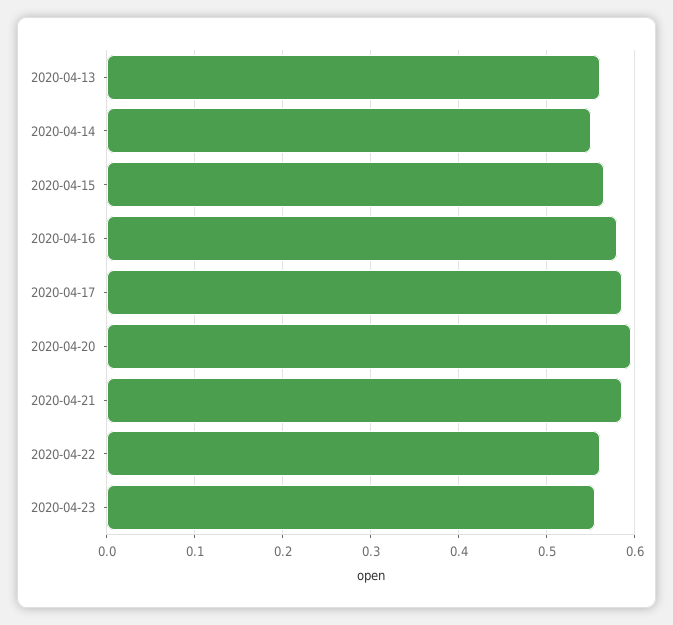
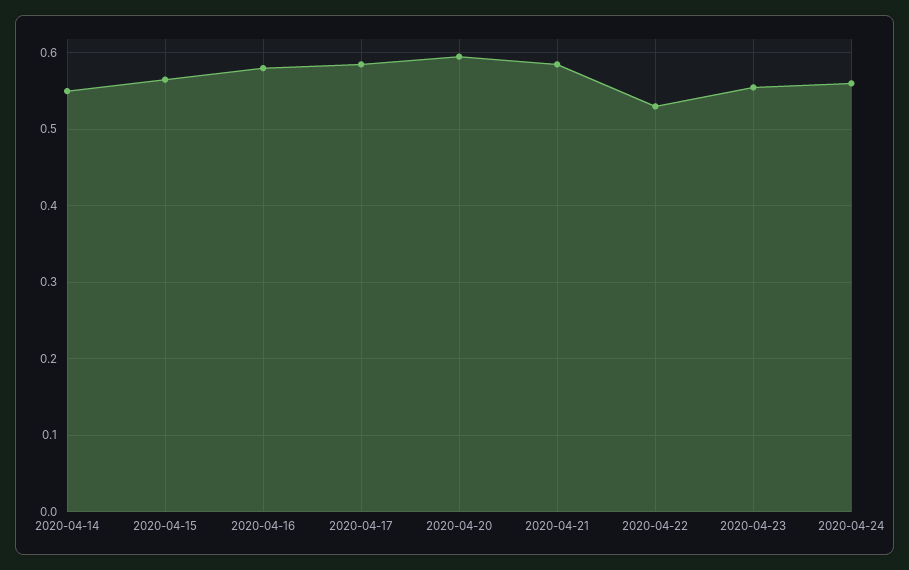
2020-04-13: 0.56 -> none
2020-04-22: 0.56 -> 0.53
2020-04-24: none -> 0.56

